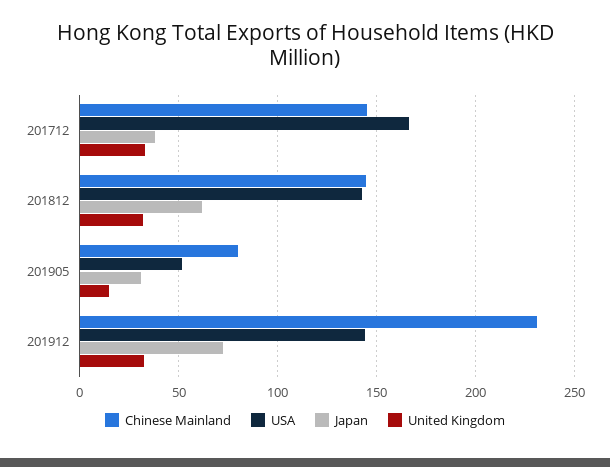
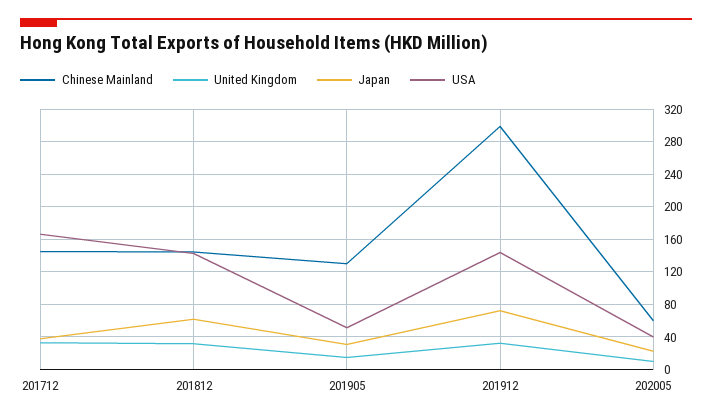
Chinese Mainland, 201905: 80 -> 130
Chinese Mainland, 201912: 230 -> 300
Chinese Mainland, 202005: none -> 60
United Kingdom, 202005: none -> 10
Japan, 202005: none -> 20
USA, 202005: none -> 40

